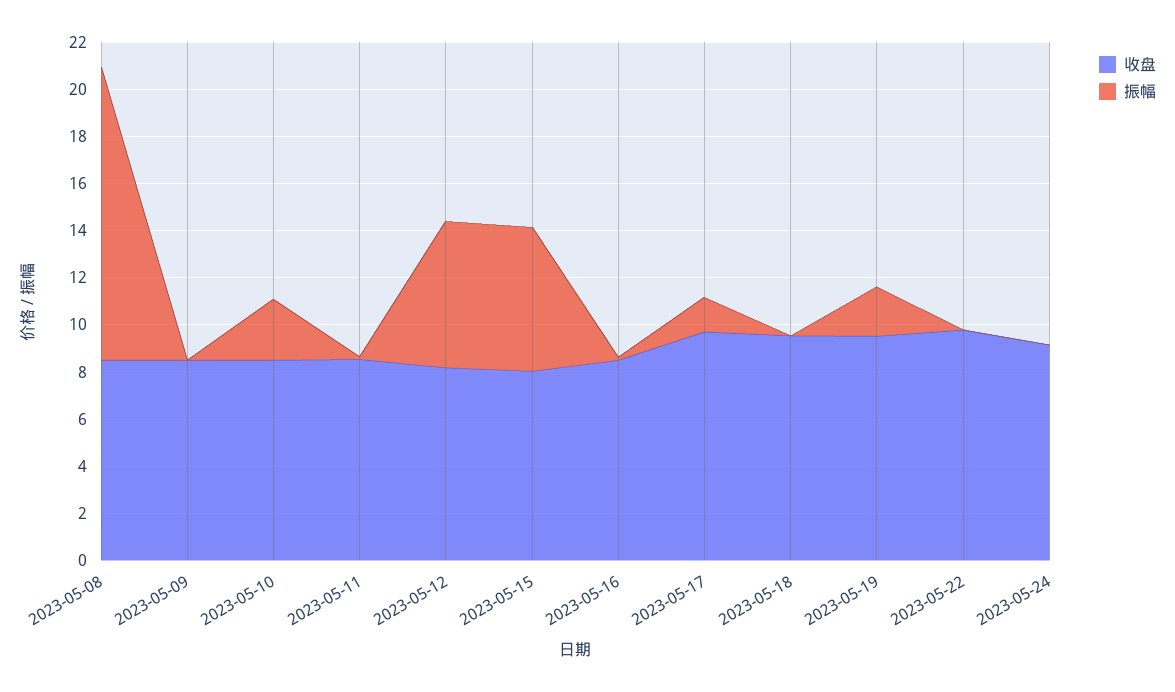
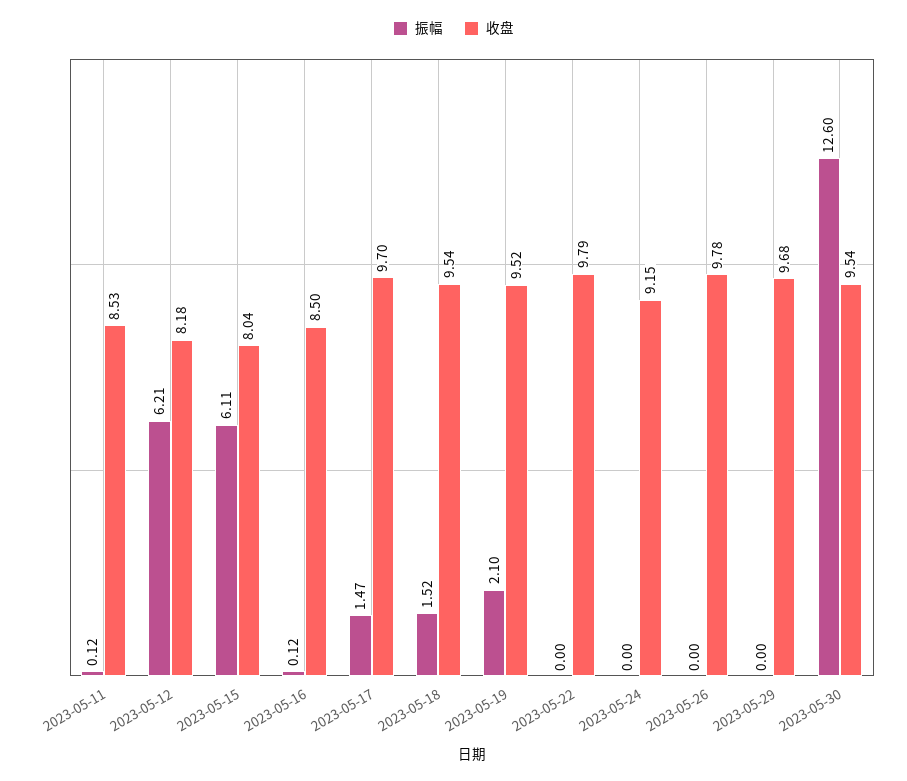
收盘, 2023-05-08: 8.5 -> none
振幅, 2023-05-08: 12.5 -> none
收盘, 2023-05-09: 8.5 -> none
振幅, 2023-05-09: 0 -> none
收盘, 2023-05-10: 8.5 -> none
振幅, 2023-05-10: 2.5 -> none
振幅, 2023-05-18: 0 -> 1.52
振幅, 2023-05-26: none -> 0
收盘, 2023-05-26: none -> 9.78
振幅, 2023-05-29: none -> 0
收盘, 2023-05-29: none -> 9.68
振幅, 2023-05-30: none -> 12.6
收盘, 2023-05-30: none -> 9.54

